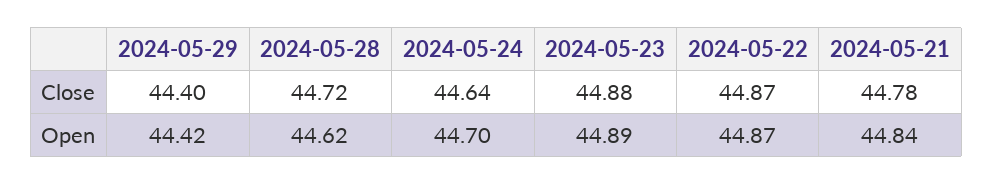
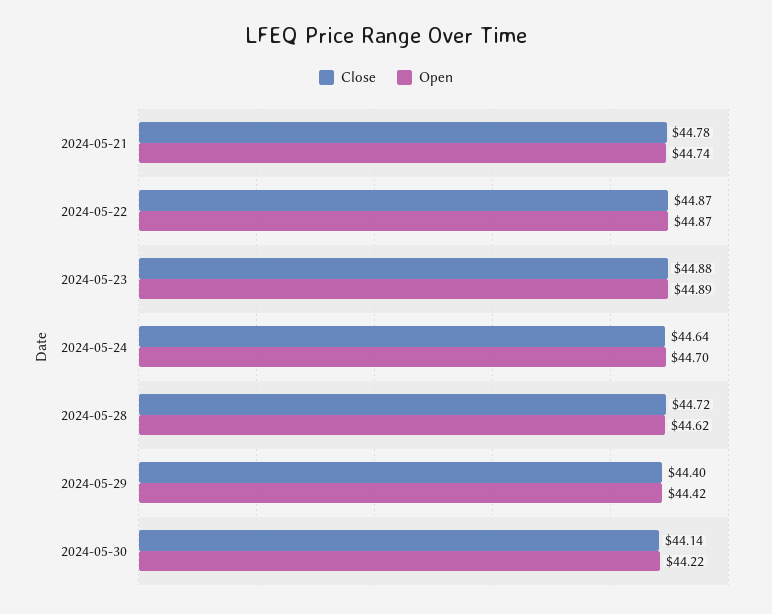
Open, 2024-05-21: 44.84 -> 44.74
Close, 2024-05-30: none -> 44.14
Open, 2024-05-30: none -> 44.22

